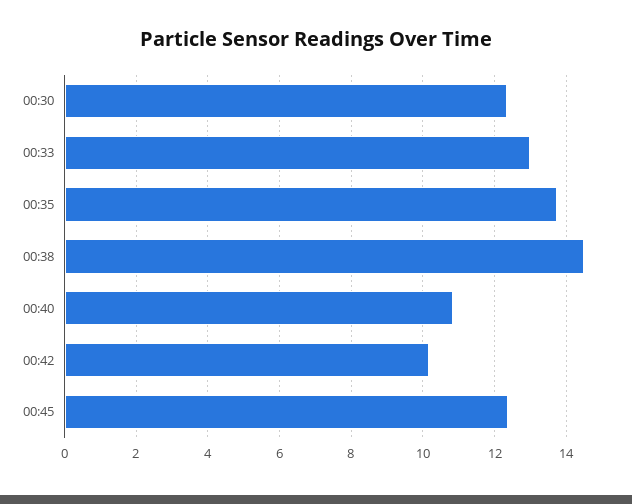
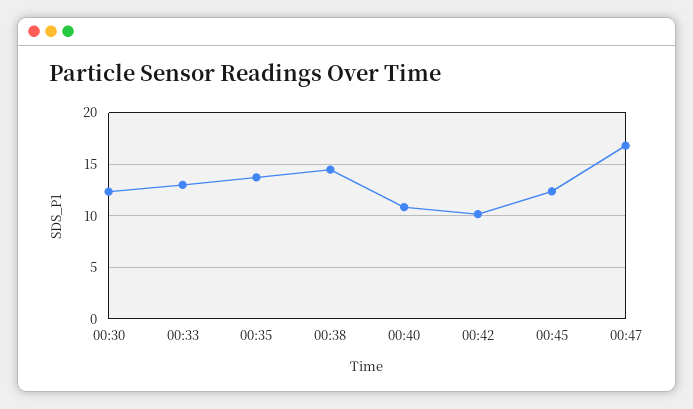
00:47: none -> 17

